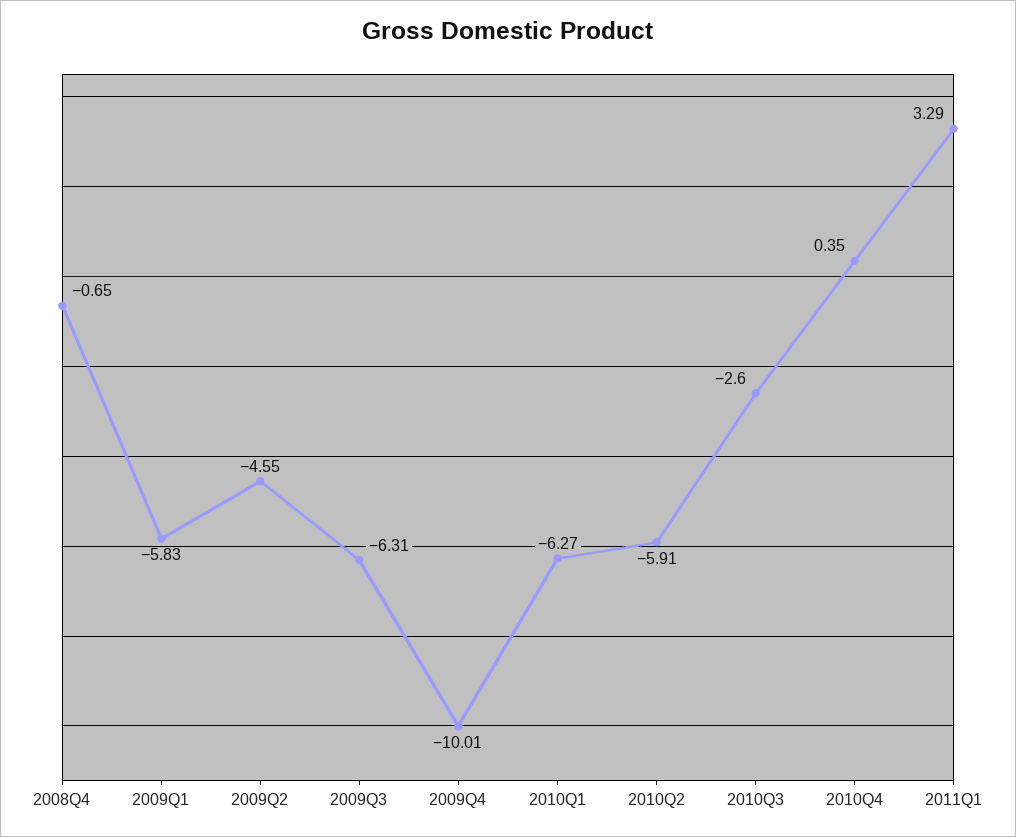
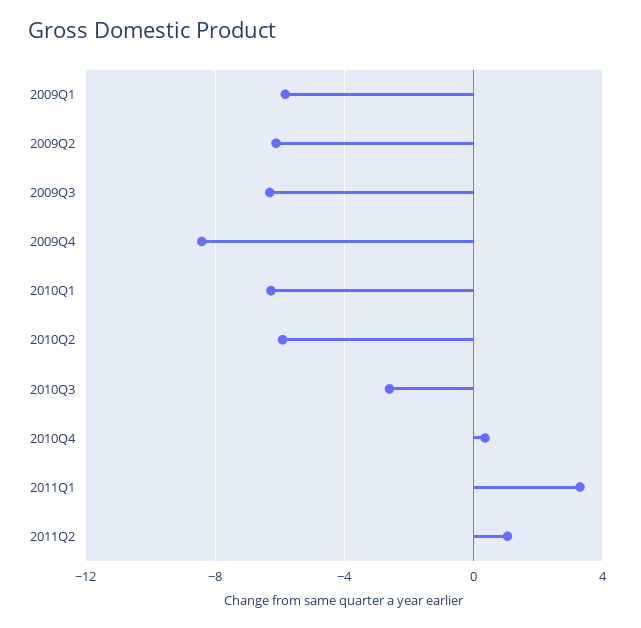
2008Q4: -0.65 -> none
2009Q2: -4.55 -> -6
2009Q4: -10.01 -> -8.5
2011Q2: none -> 1

